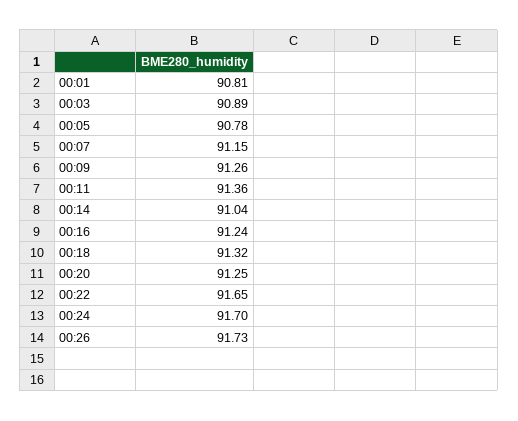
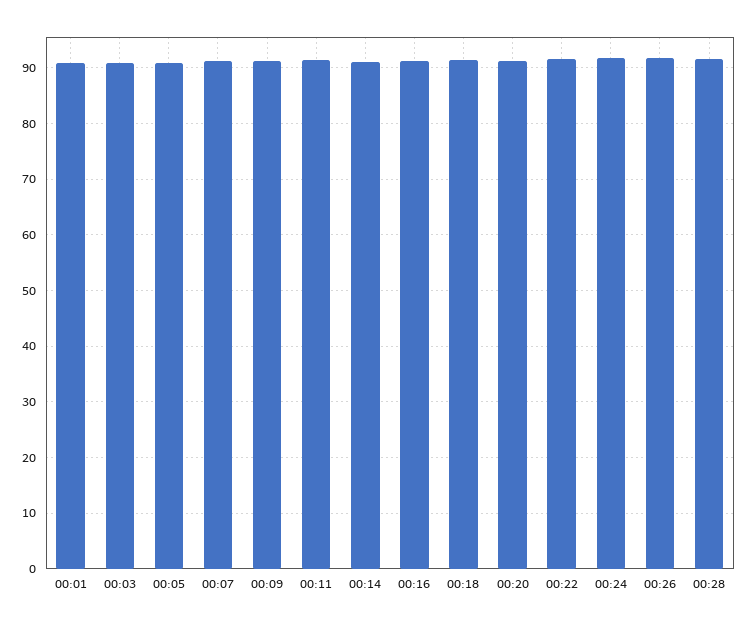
00:28: none -> 92

